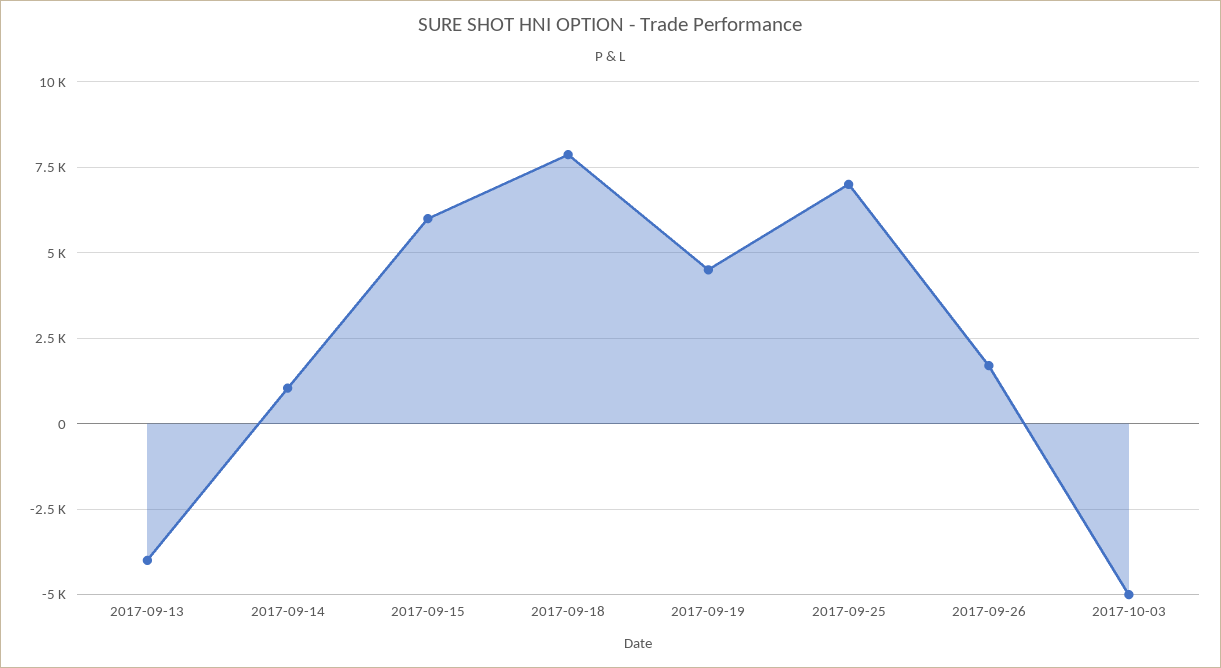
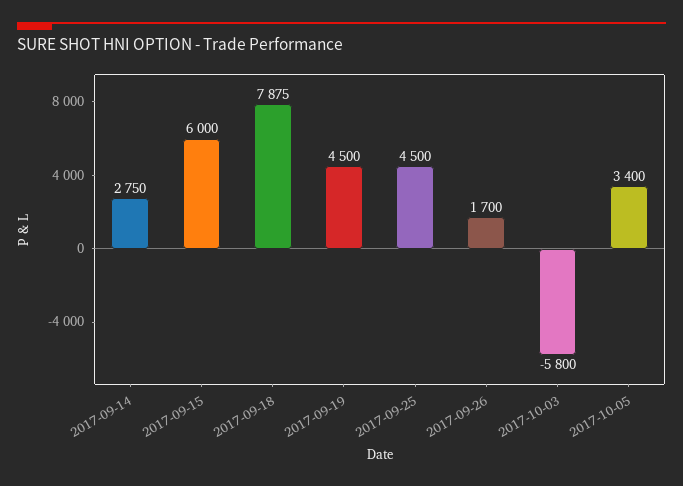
2017-09-13: -4000 -> none
2017-09-14: 1000 -> 2750
2017-09-25: 7000 -> 4500
2017-10-03: -5000 -> -5800
2017-10-05: none -> 3400

